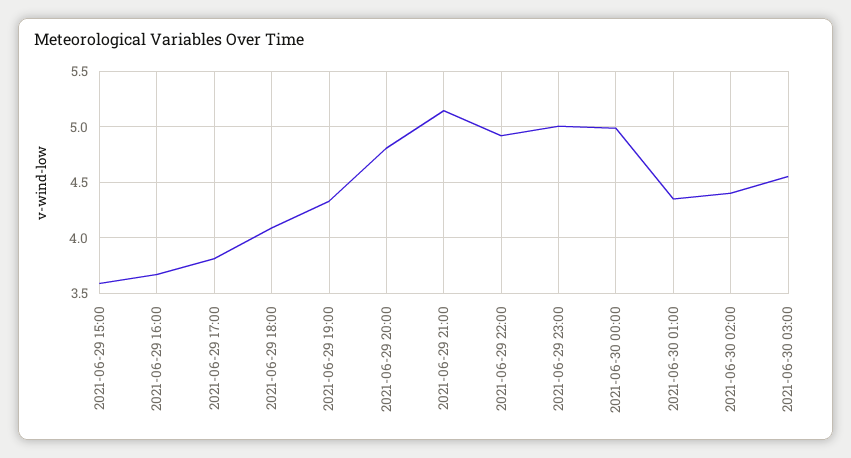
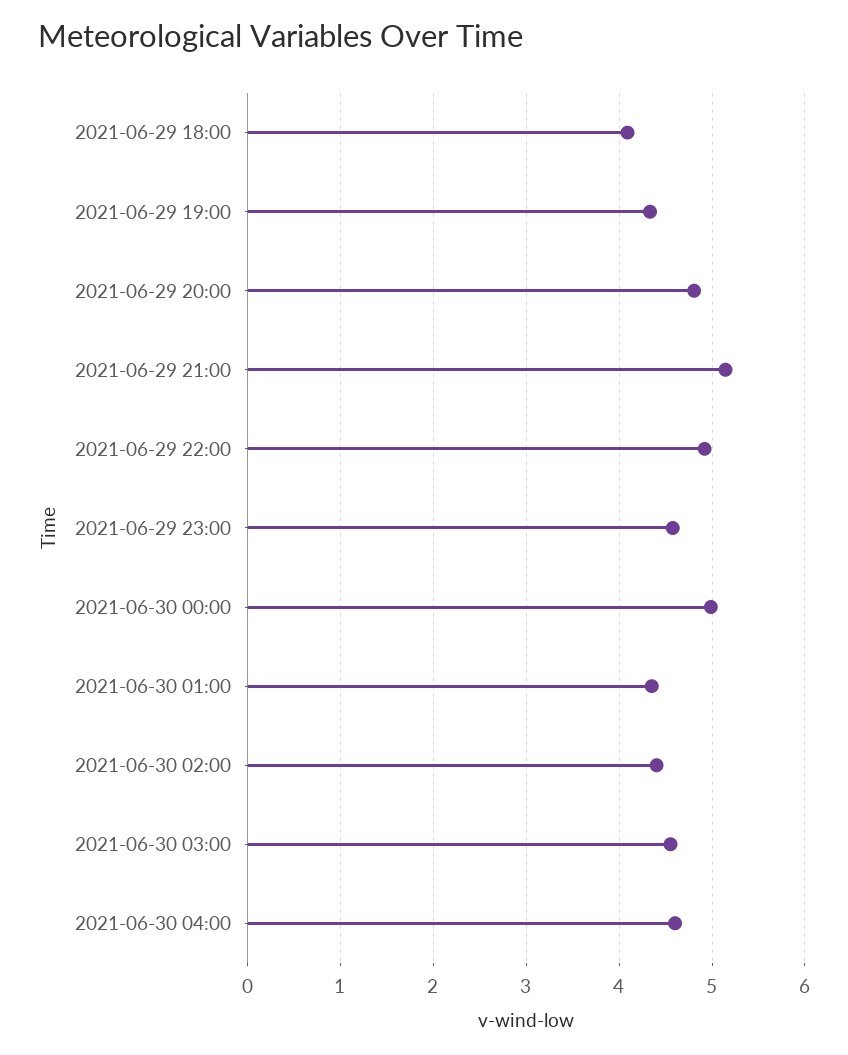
2021-06-29 15:00: 3.6 -> none
2021-06-29 16:00: 3.7 -> none
2021-06-29 17:00: 3.8 -> none
2021-06-29 23:00: 5 -> 4.6
2021-06-30 04:00: none -> 4.6

